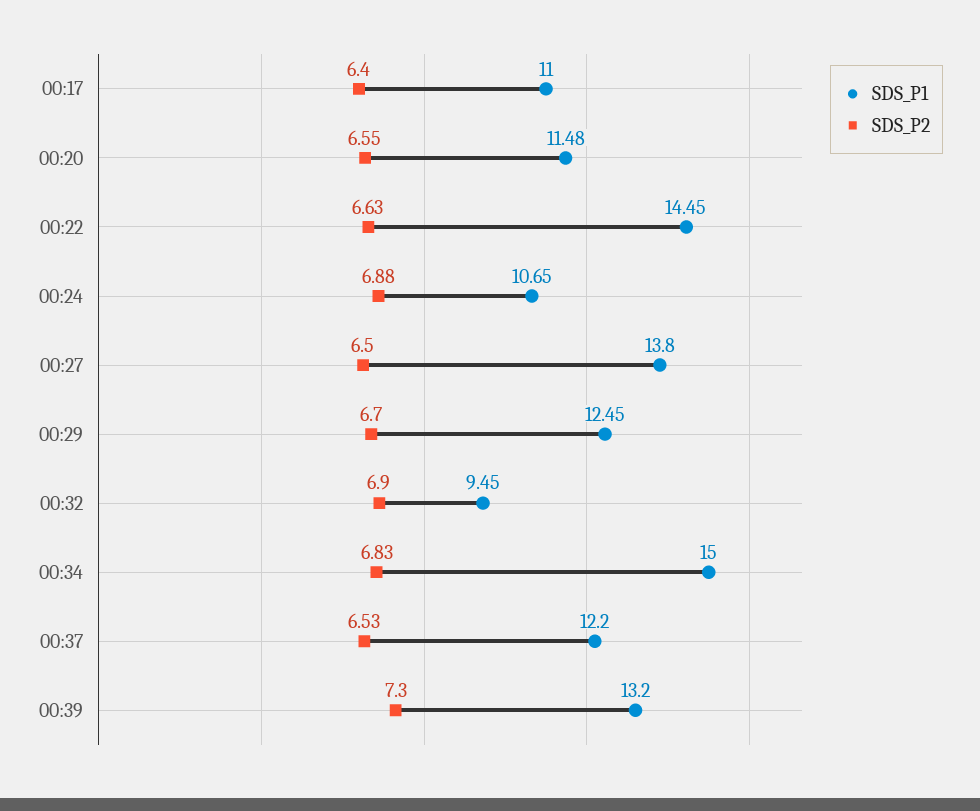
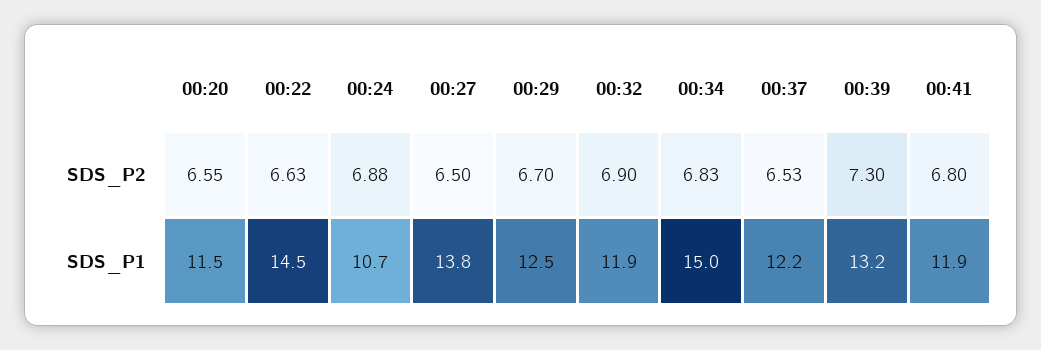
SDS_P1, 00:17: 11 -> none
SDS_P2, 00:17: 6.4 -> none
SDS_P1, 00:32: 9.45 -> 11.9
SDS_P2, 00:41: none -> 6.8
SDS_P1, 00:41: none -> 11.9

